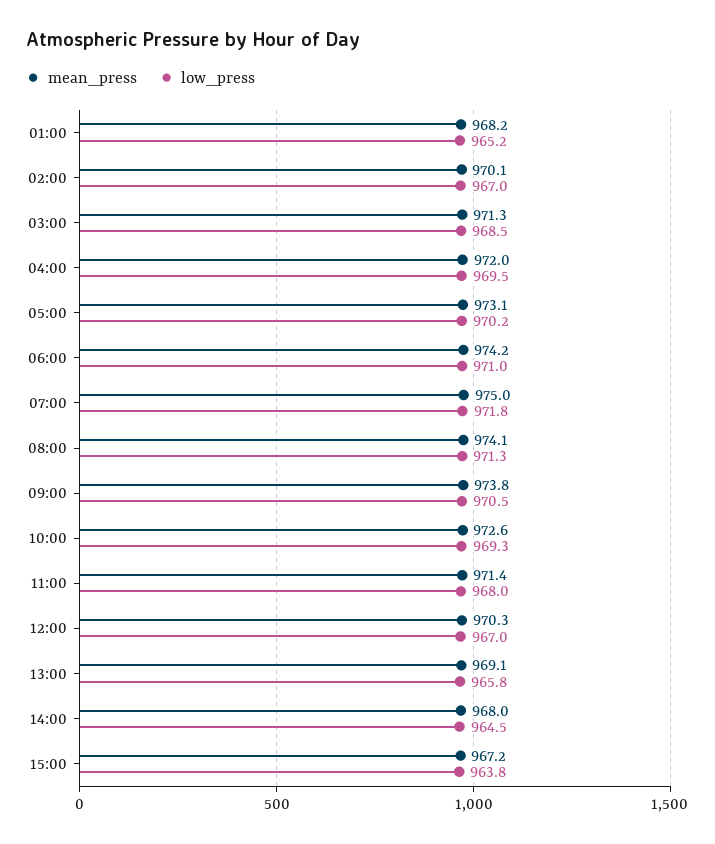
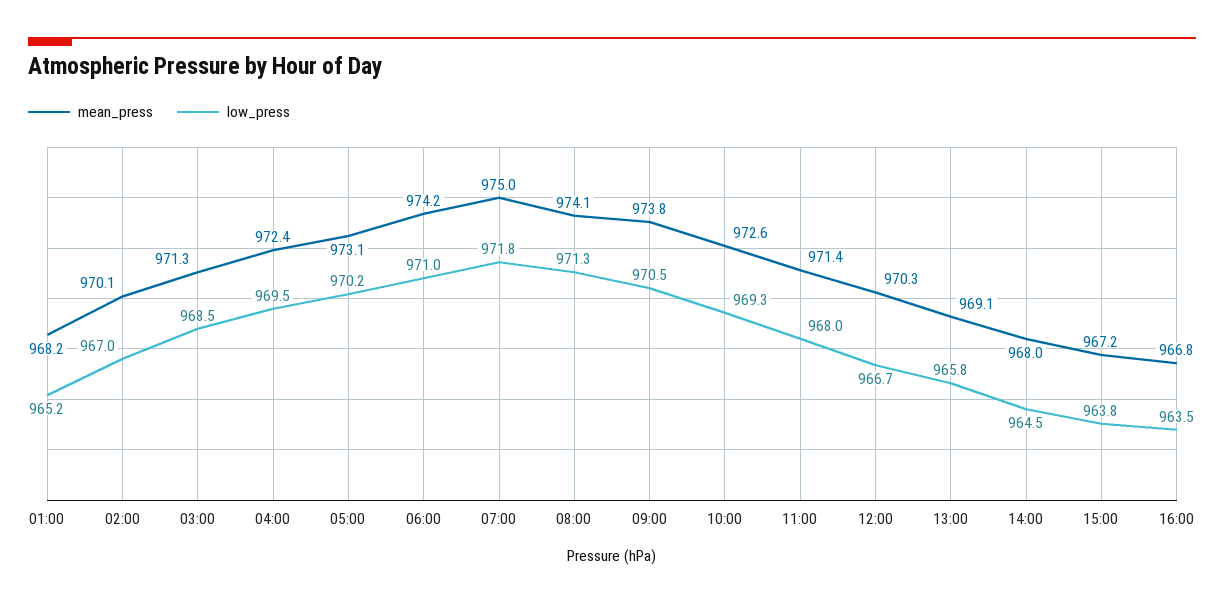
mean_press, 04:00: 972 -> 972.4
low_press, 12:00: 967 -> 966.7
mean_press, 16:00: none -> 966.8
low_press, 16:00: none -> 963.5

